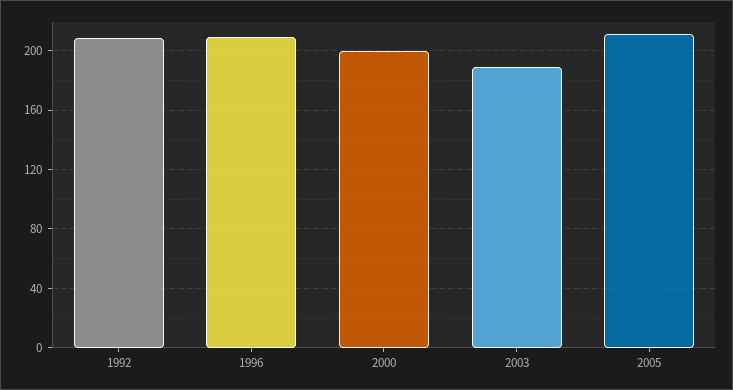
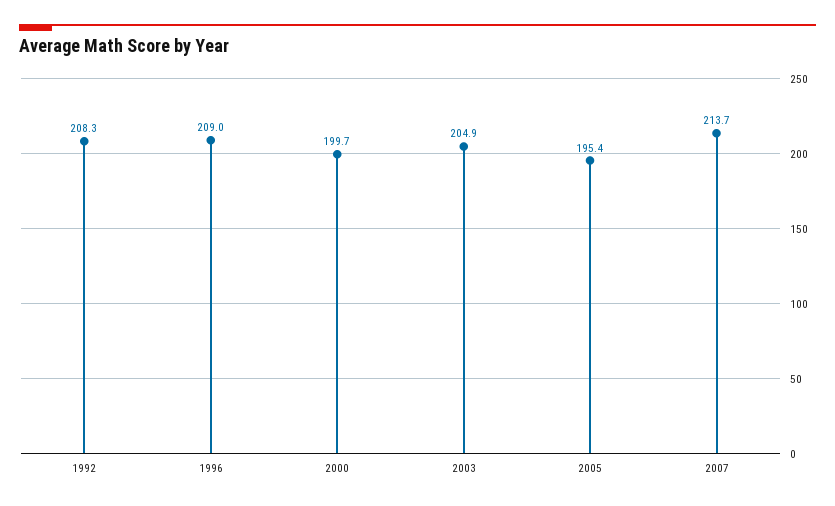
2003: 190 -> 204.9
2005: 210 -> 195.4
2007: none -> 213.7

